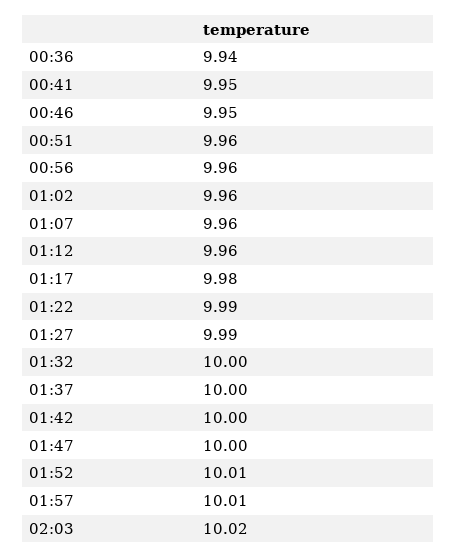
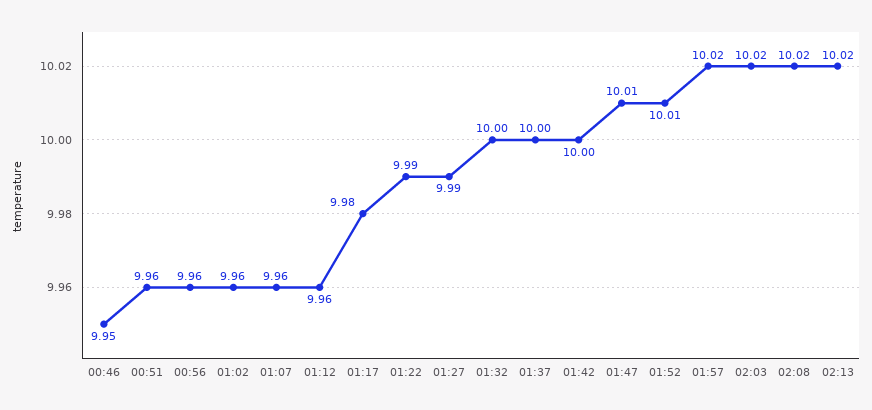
00:36: 9.94 -> none
00:41: 9.95 -> none
01:47: 10 -> 10.01
01:57: 10.01 -> 10.02
02:08: none -> 10.02
02:13: none -> 10.02

